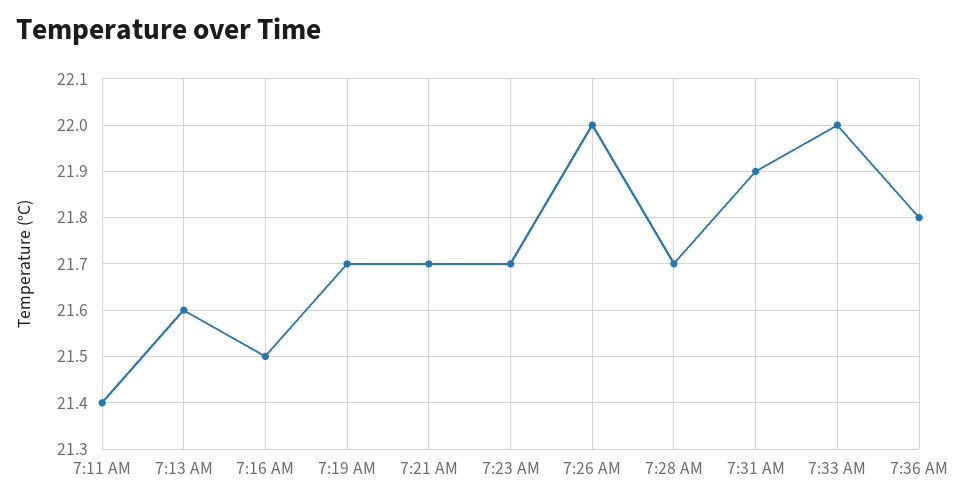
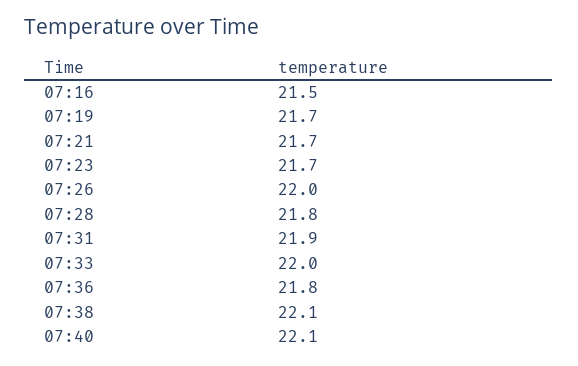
7:11 AM: 21.4 -> none
7:13 AM: 21.6 -> none
7:28 AM: 21.7 -> 21.8
07:38: none -> 22.1
07:40: none -> 22.1

